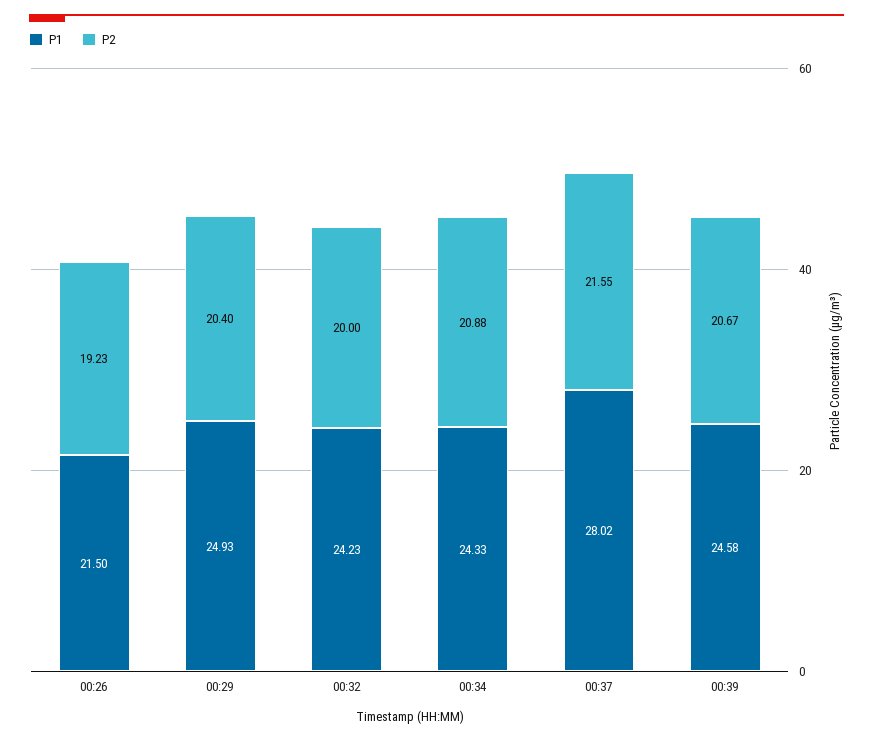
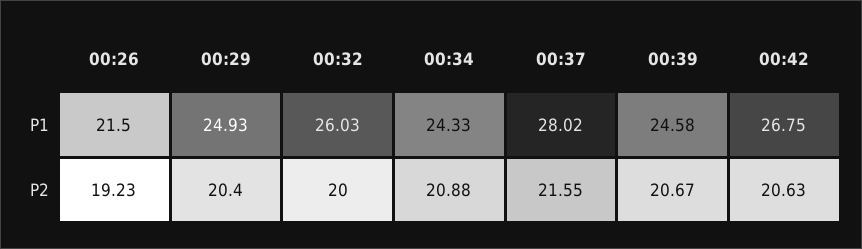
P1, 00:32: 24.23 -> 26.03
P1, 00:42: none -> 26.75
P2, 00:42: none -> 20.63

